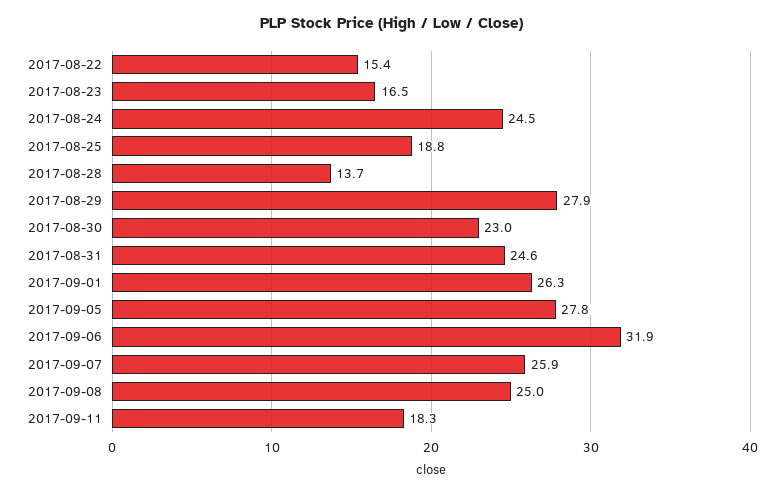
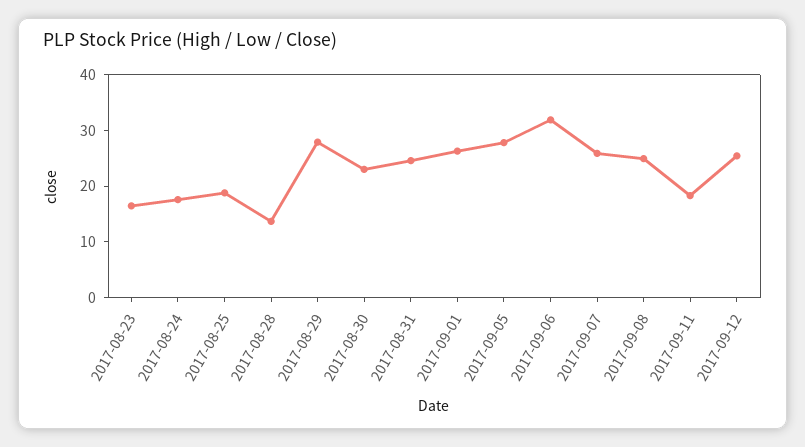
2017-08-22: 15.4 -> none
2017-08-24: 24.5 -> 18
2017-09-12: none -> 26

